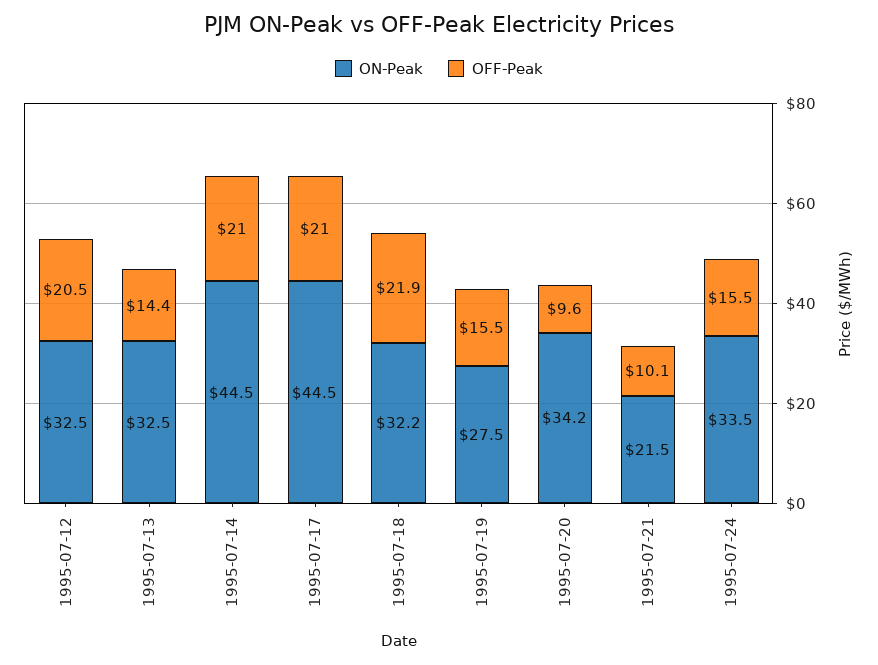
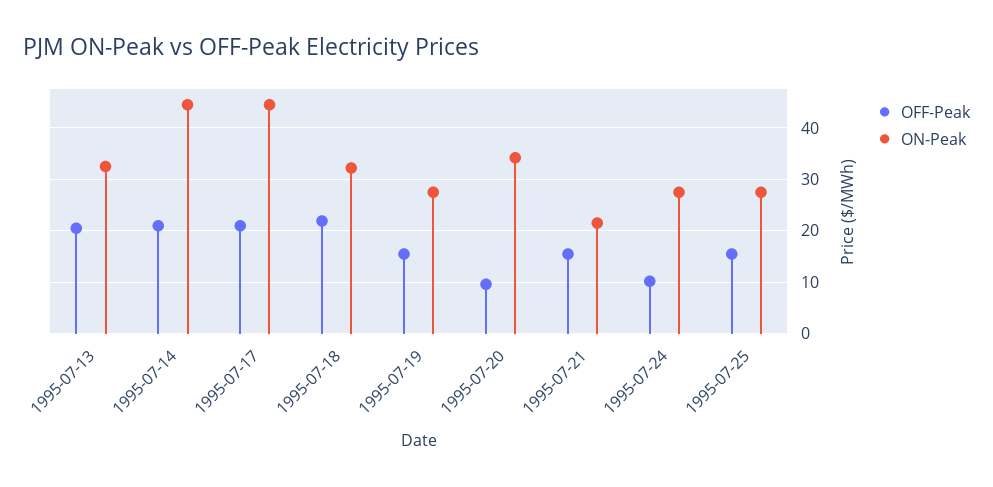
ON-Peak, 1995-07-12: 32.5 -> none
OFF-Peak, 1995-07-12: 20.5 -> none
OFF-Peak, 1995-07-13: 14.4 -> 20
OFF-Peak, 1995-07-21: 10.1 -> 16
ON-Peak, 1995-07-24: 33.5 -> 28
OFF-Peak, 1995-07-24: 15.5 -> 10
OFF-Peak, 1995-07-25: none -> 16
ON-Peak, 1995-07-25: none -> 28

